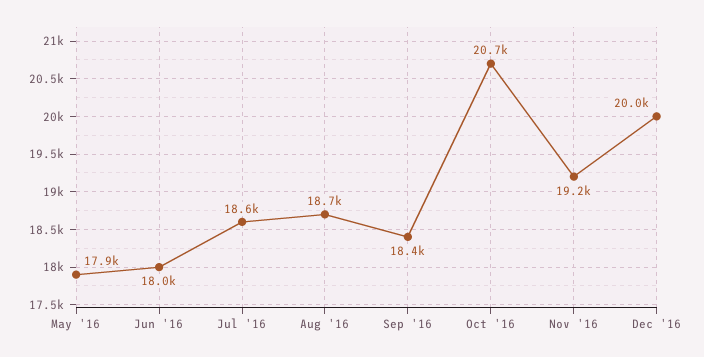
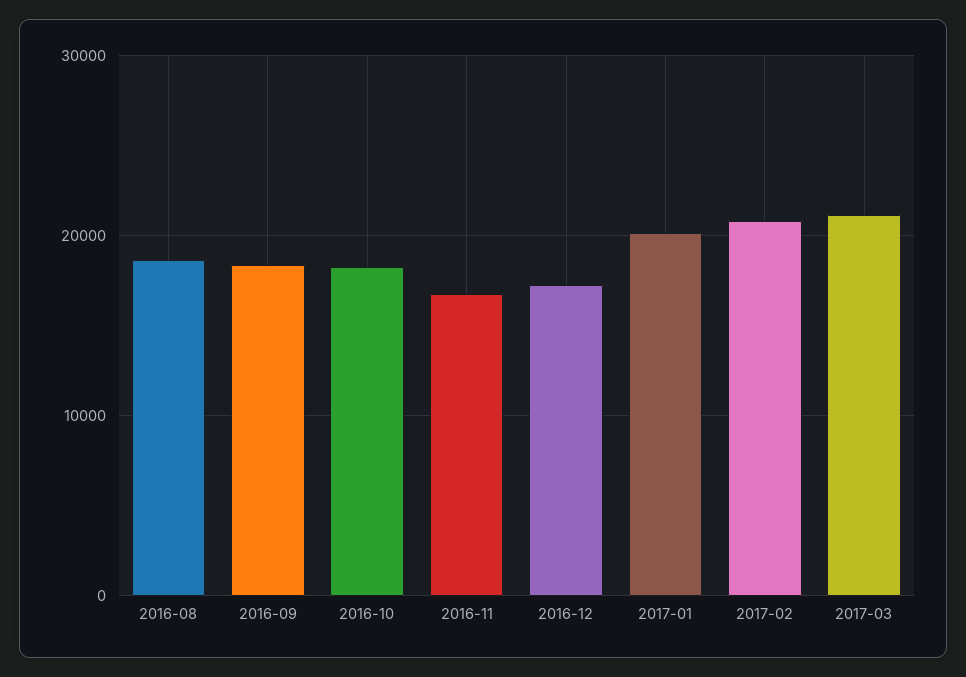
May '16: 17900 -> none
Jun '16: 18000 -> none
Jul '16: 18600 -> none
Oct '16: 20700 -> 18000
Nov '16: 19200 -> 17000
Dec '16: 20000 -> 17000
2017-01: none -> 20000
2017-02: none -> 21000
2017-03: none -> 21000

